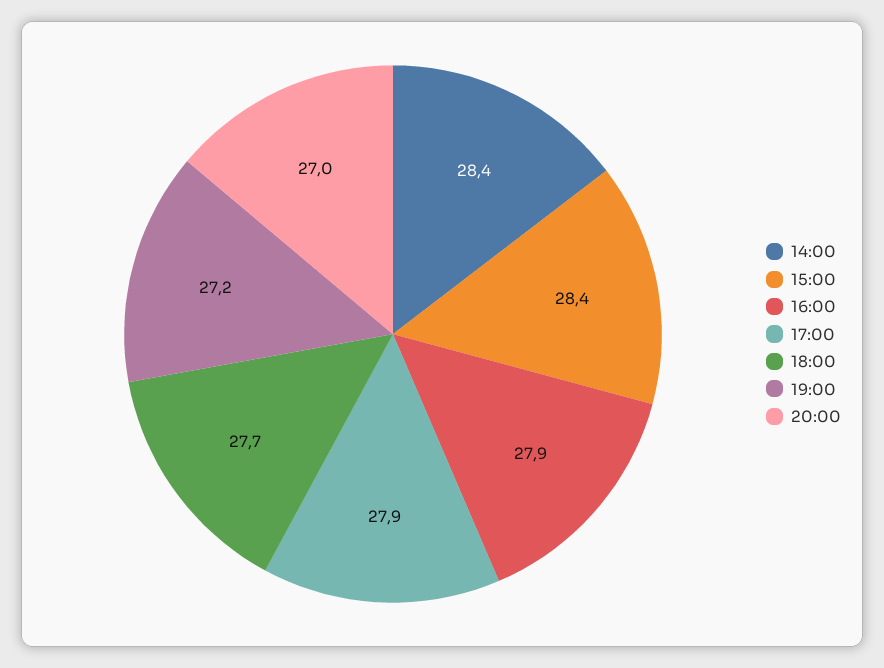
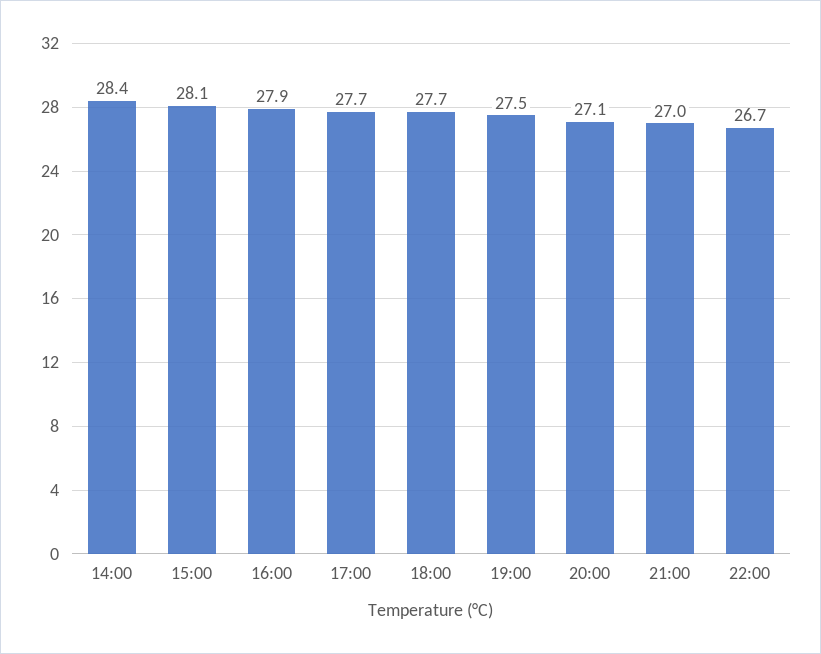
15:00: 28.4 -> 28.1
17:00: 27.9 -> 27.7
19:00: 27.2 -> 27.5
20:00: 27 -> 27.1
21:00: none -> 27
22:00: none -> 26.7

